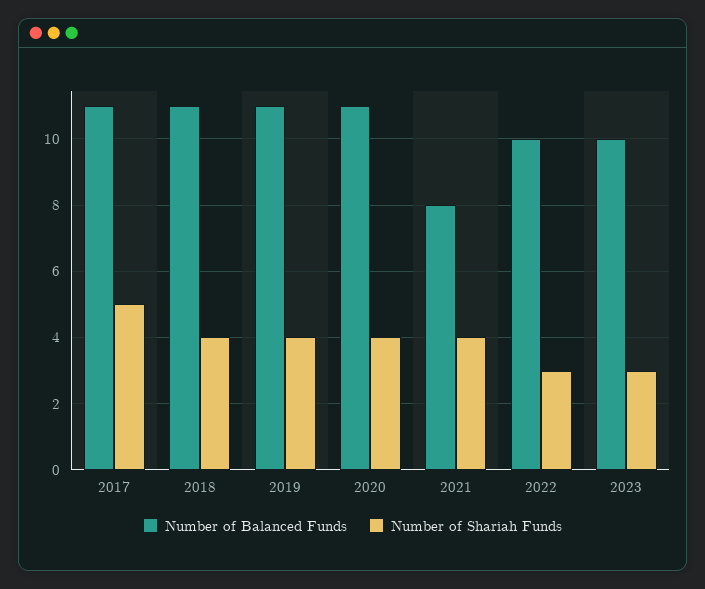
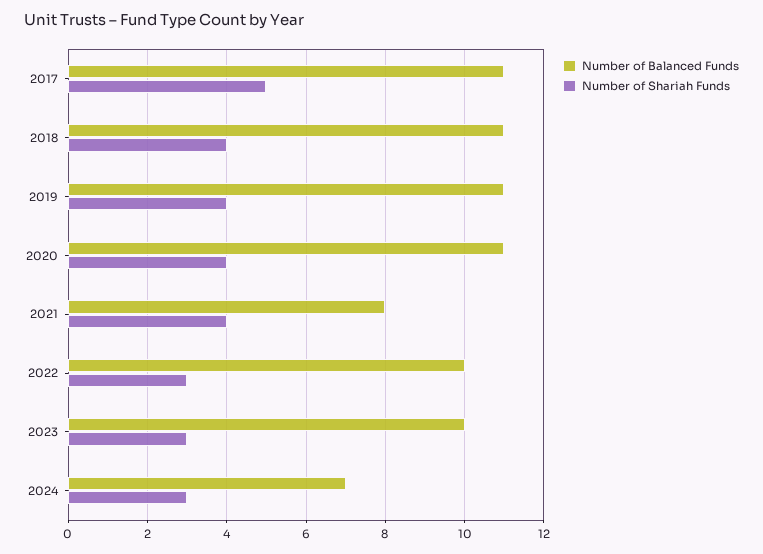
Number of Balanced Funds, 2024: none -> 7
Number of Shariah Funds, 2024: none -> 3

